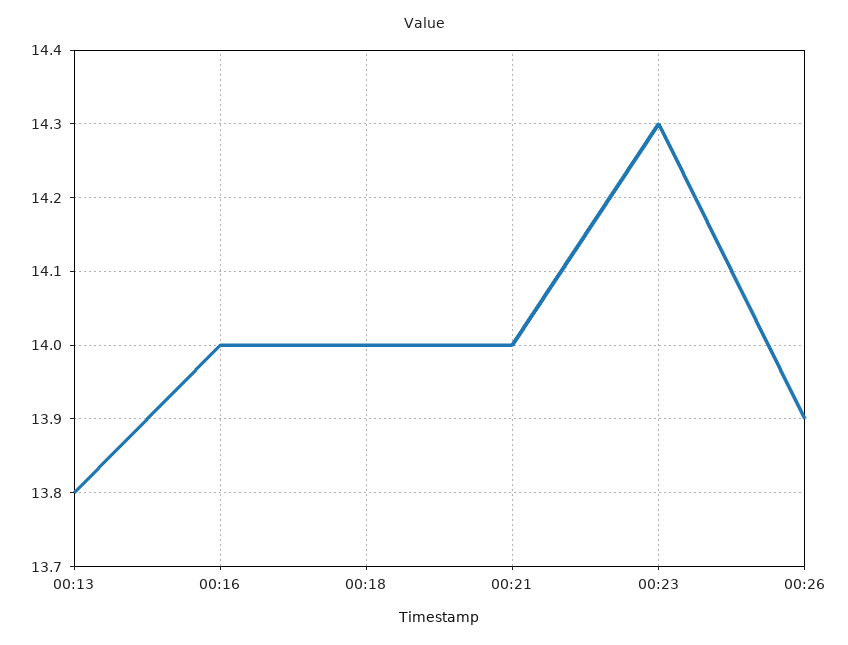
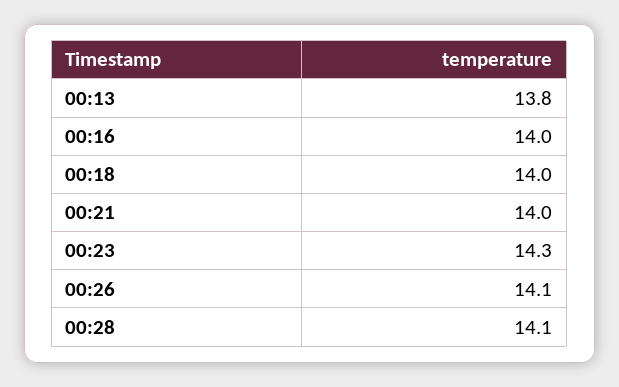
00:26: 13.9 -> 14.1
00:28: none -> 14.1

